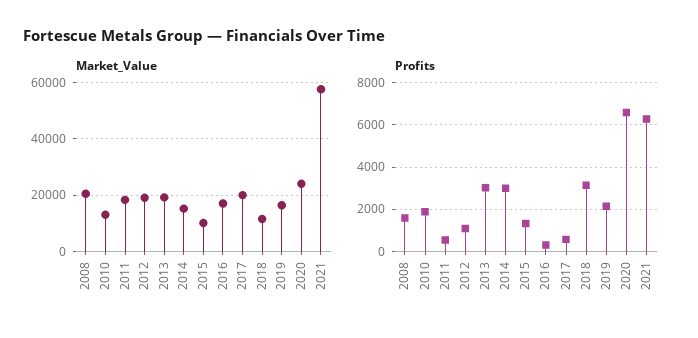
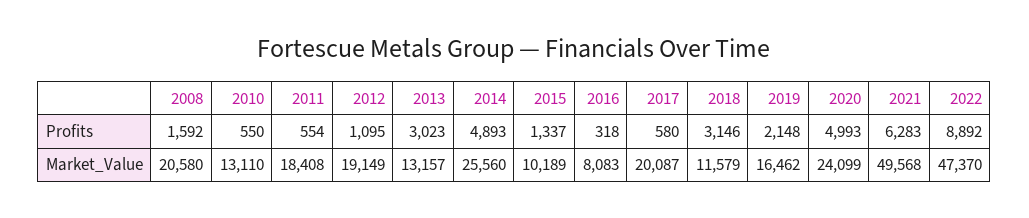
Market_Value, 2013: 20000 -> 13157
Market_Value, 2014: 15000 -> 25560
Market_Value, 2016: 17500 -> 8083
Market_Value, 2021: 57500 -> 49568
Profits, 2010: 2000 -> 550
Profits, 2014: 3000 -> 4893
Profits, 2020: 6500 -> 4993
Profits, 2022: none -> 8892
Market_Value, 2022: none -> 47370

